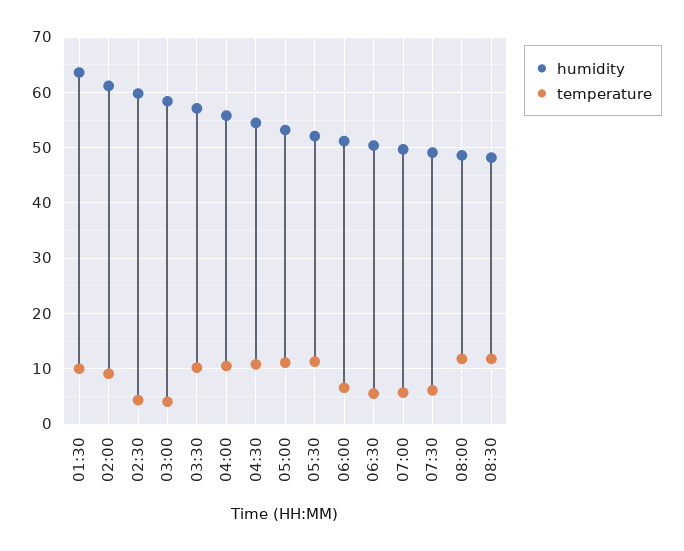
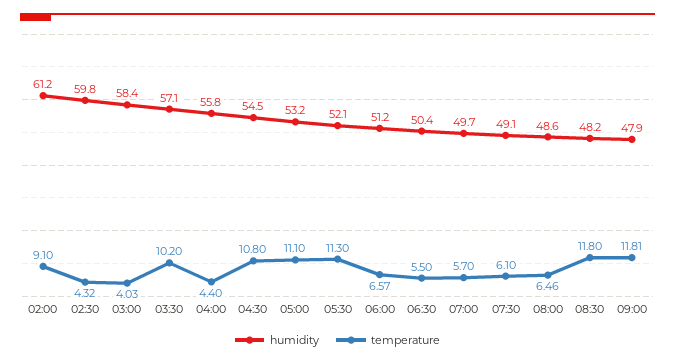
humidity, 01:30: 64 -> none
temperature, 01:30: 10 -> none
temperature, 04:00: 10 -> 4.4
temperature, 08:00: 12 -> 6.46
humidity, 09:00: none -> 47.9
temperature, 09:00: none -> 11.81

